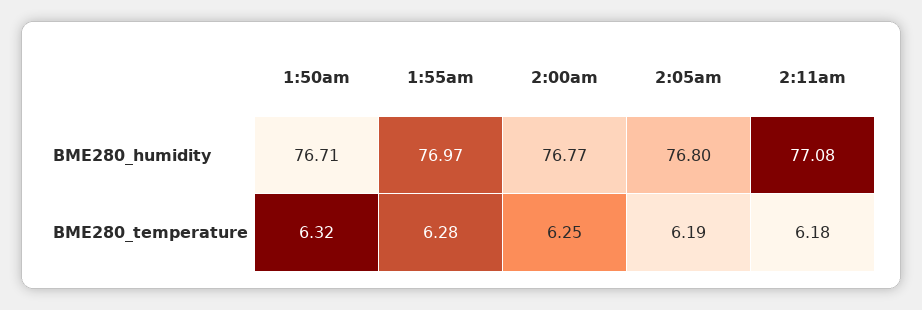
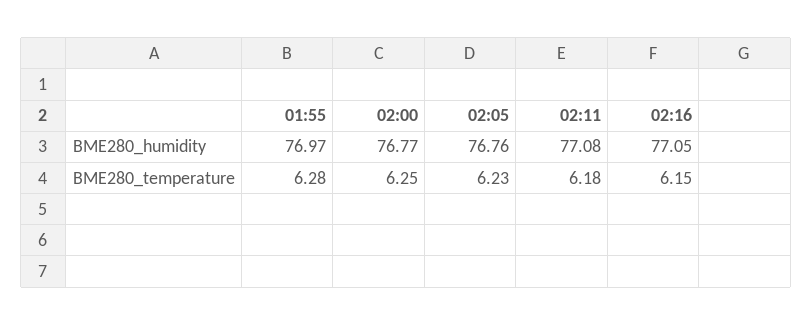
1:50am, BME280_humidity: 76.71 -> none
2:05am, BME280_humidity: 76.8 -> 76.76
1:50am, BME280_temperature: 6.32 -> none
2:05am, BME280_temperature: 6.19 -> 6.23
02:16, BME280_humidity: none -> 77.05
02:16, BME280_temperature: none -> 6.15

